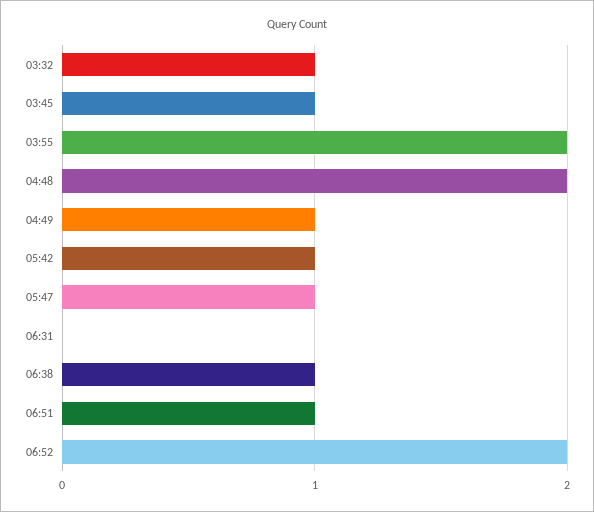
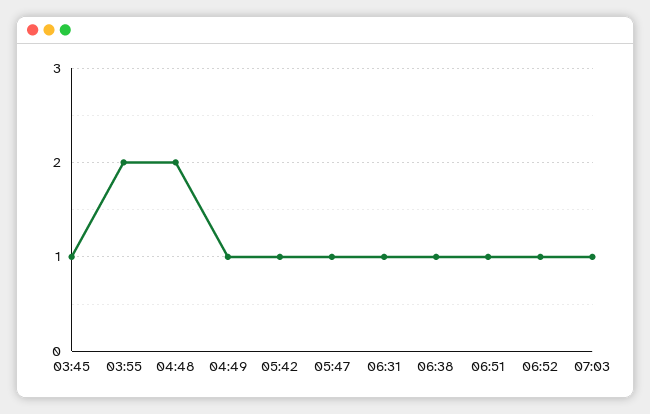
03:32: 1 -> none
06:31: 0 -> 1
06:52: 2 -> 1
07:03: none -> 1

